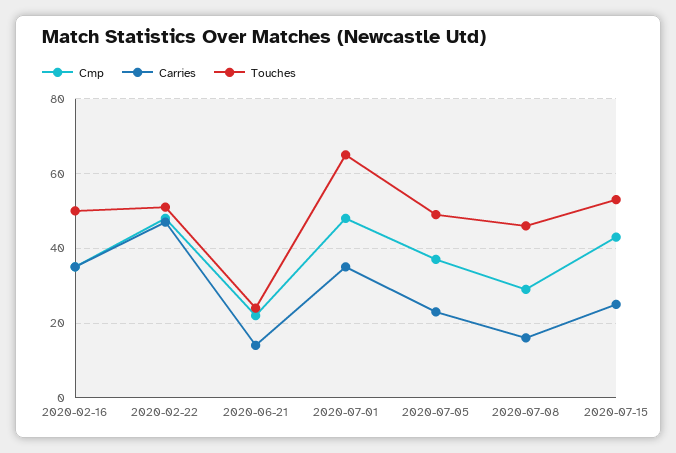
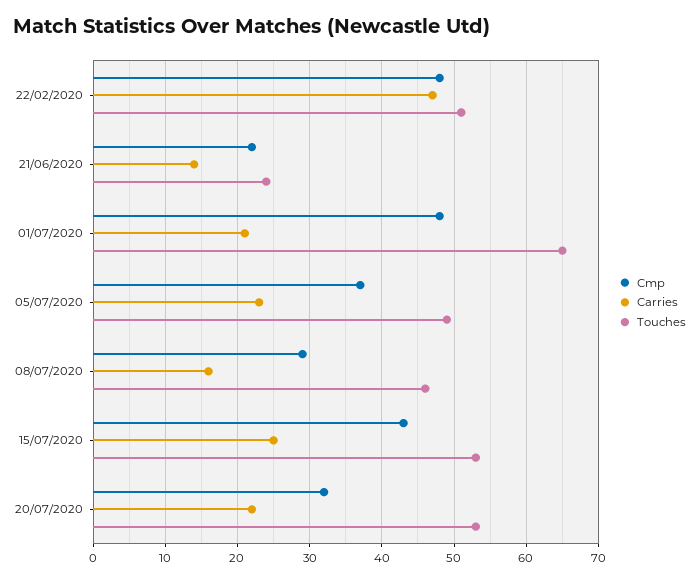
Cmp, 2020-02-16: 35 -> none
Carries, 2020-02-16: 35 -> none
Touches, 2020-02-16: 50 -> none
Carries, 2020-07-01: 35 -> 21
Cmp, 20/07/2020: none -> 32
Carries, 20/07/2020: none -> 22
Touches, 20/07/2020: none -> 53

